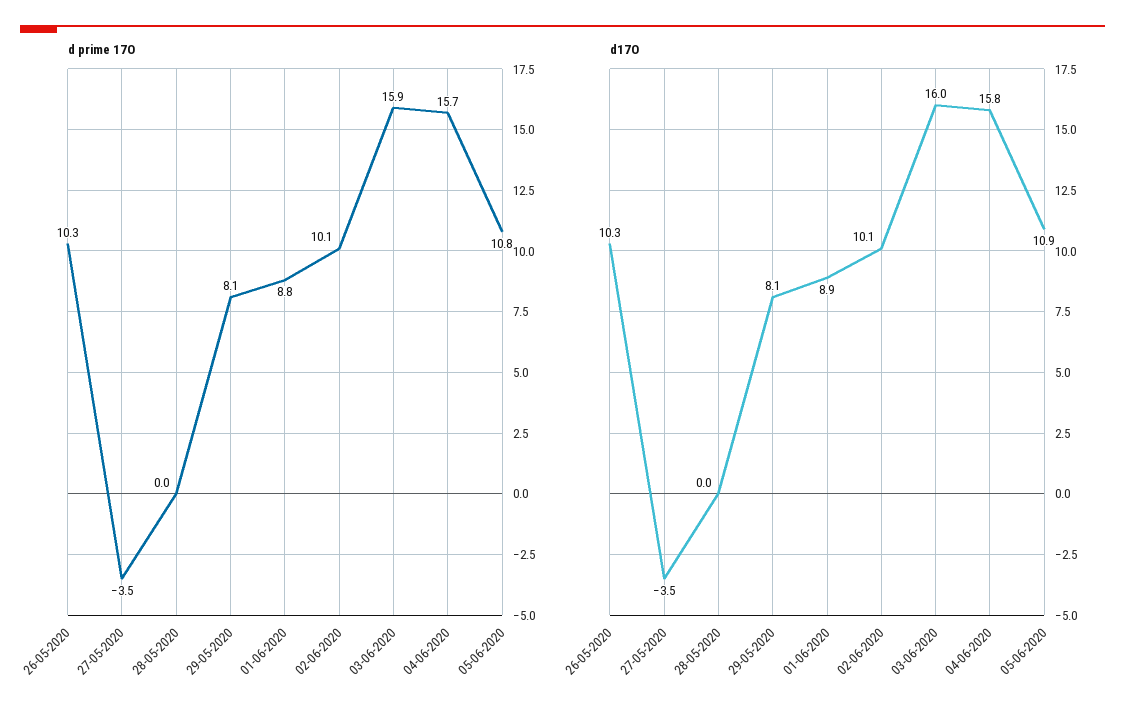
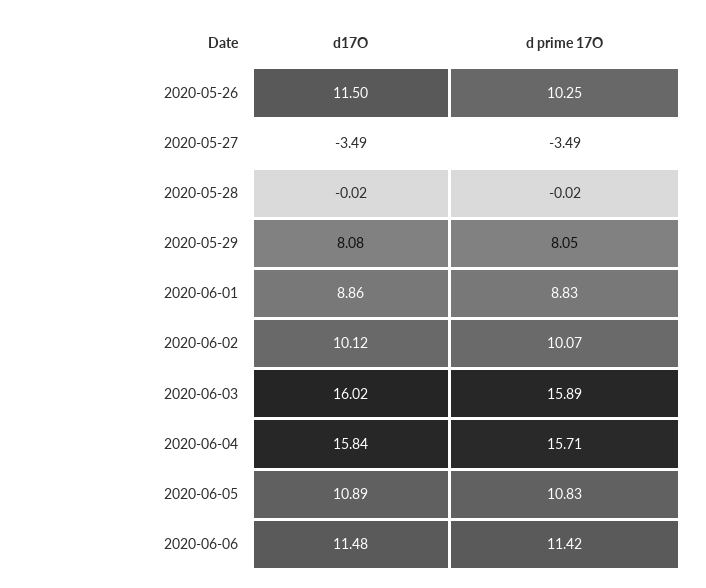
d17O, 26-05-2020: 10.3 -> 11.5
d17O, 2020-06-06: none -> 11.48
d prime 17O, 2020-06-06: none -> 11.42

